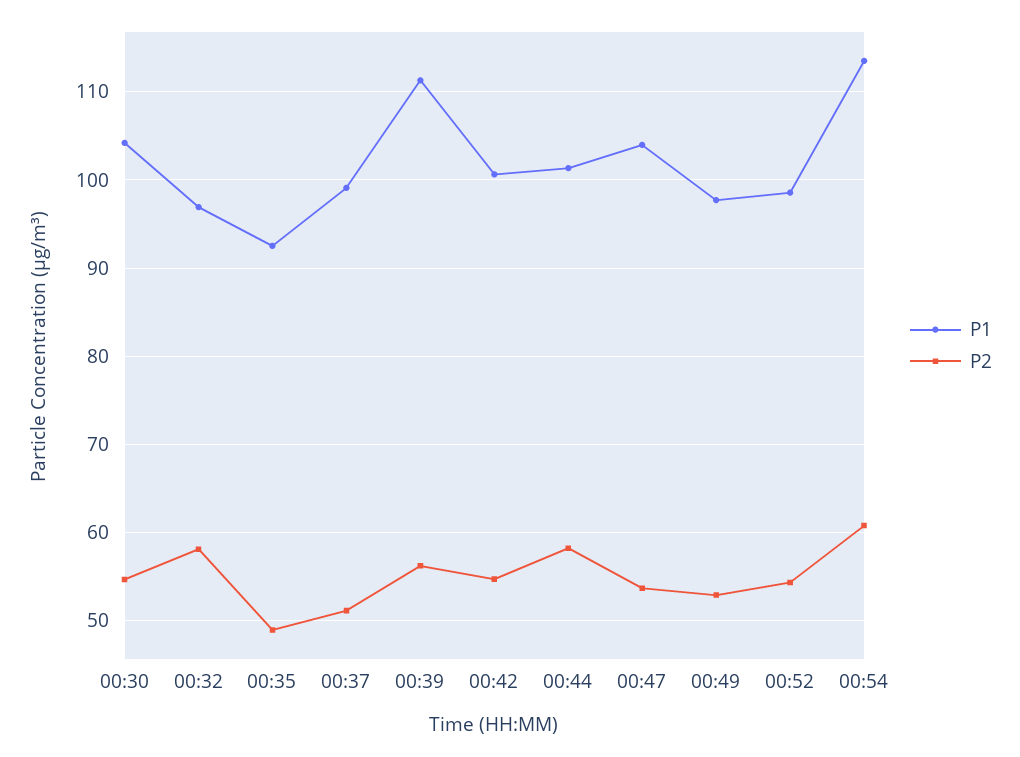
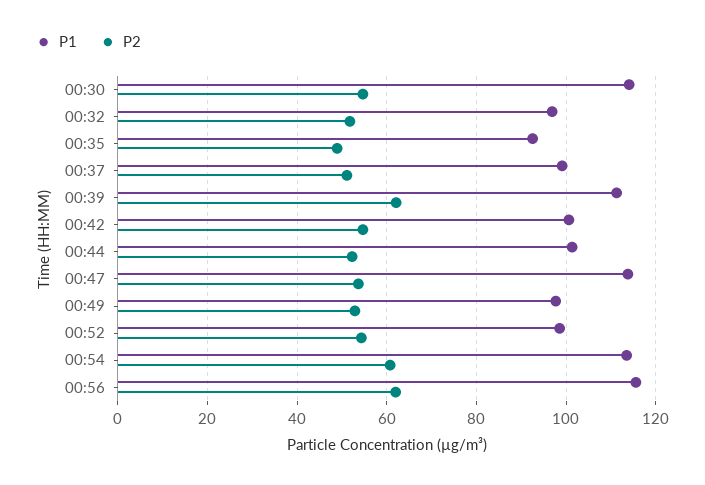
P1, 00:30: 104 -> 114
P2, 00:32: 58 -> 52
P2, 00:39: 56 -> 62
P2, 00:44: 58 -> 52
P1, 00:47: 104 -> 114
P1, 00:56: none -> 116
P2, 00:56: none -> 62

